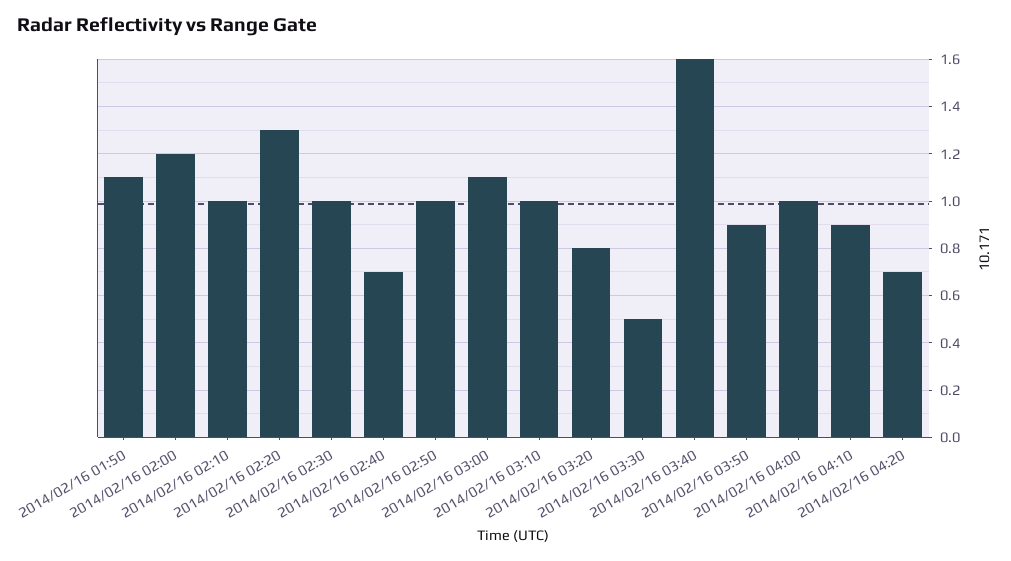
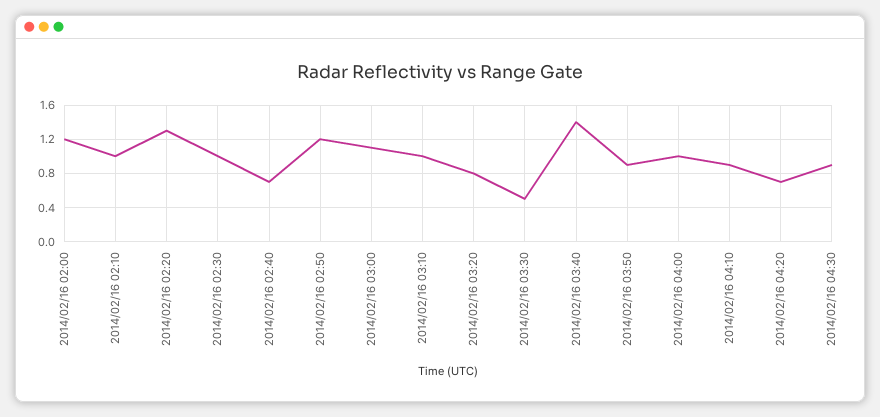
2014/02/16 01:50: 1.1 -> none
2014/02/16 02:50: 1 -> 1.2
2014/02/16 03:40: 1.6 -> 1.4
2014/02/16 04:30: none -> 0.9

